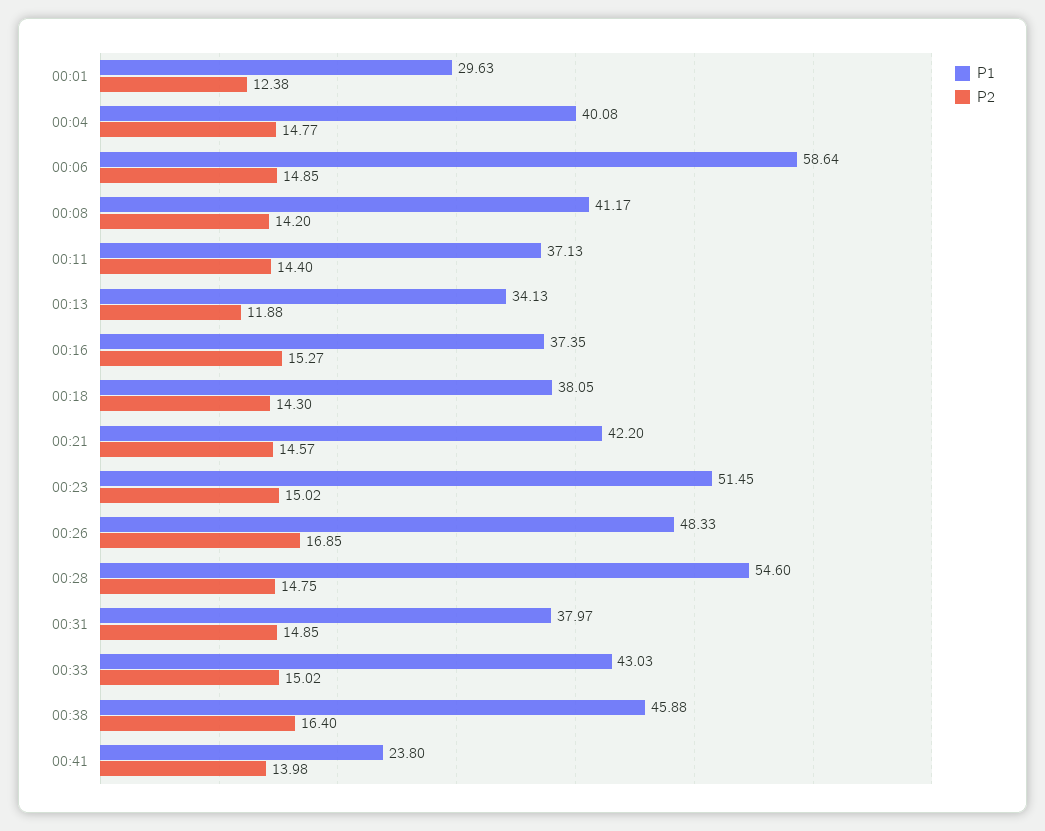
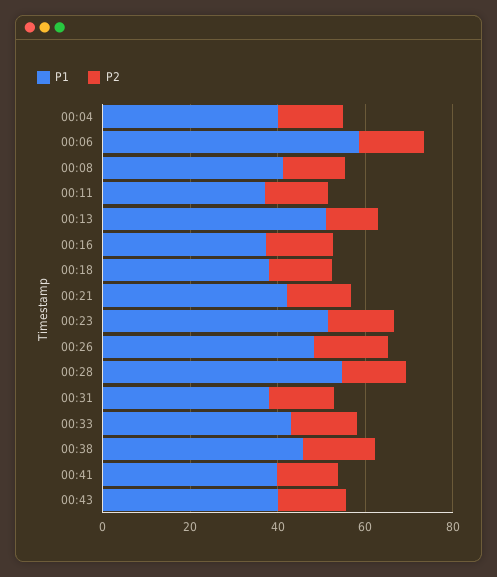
P1, 00:01: 29.63 -> none
P2, 00:01: 12.38 -> none
P1, 00:13: 34.13 -> 50
P1, 00:41: 23.8 -> 40
P1, 00:43: none -> 40
P2, 00:43: none -> 15

